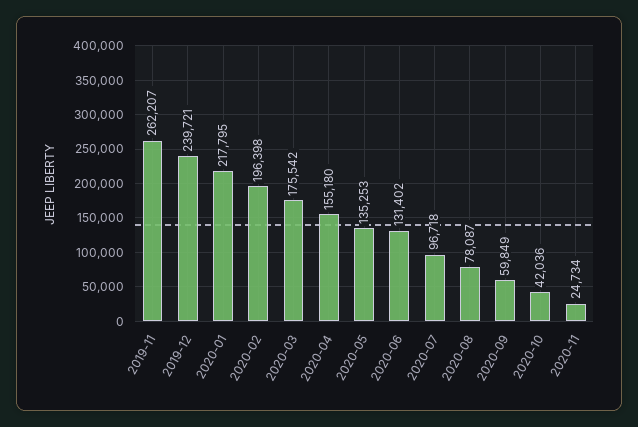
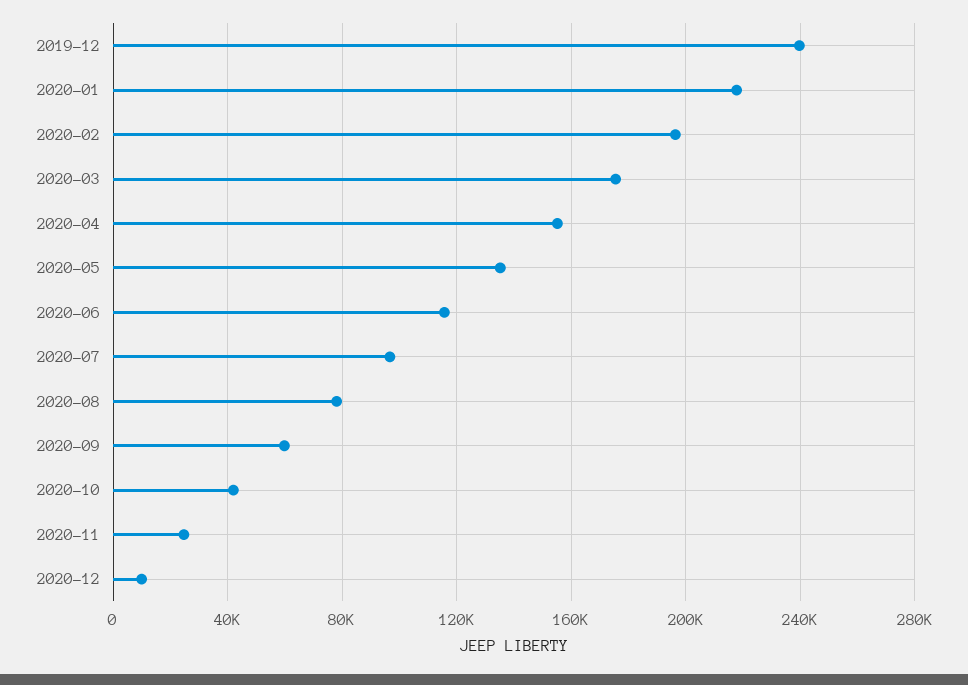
2019-11: 262207 -> none
2020-06: 131402 -> 115000
2020-12: none -> 10000

